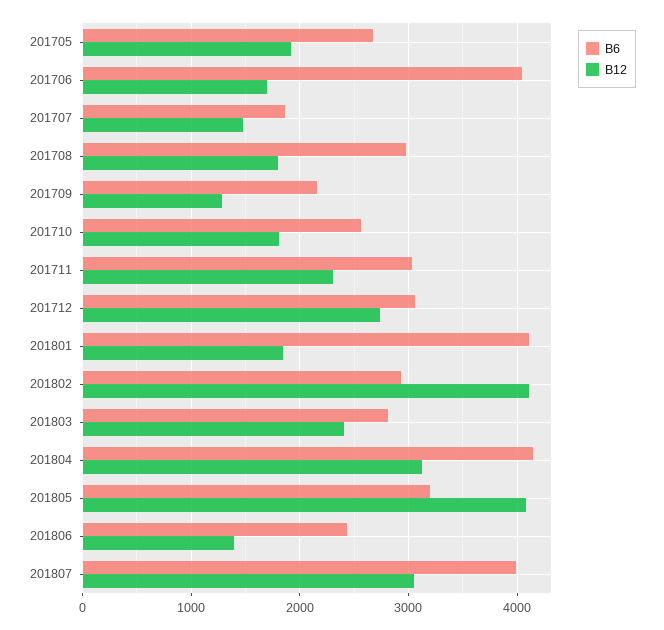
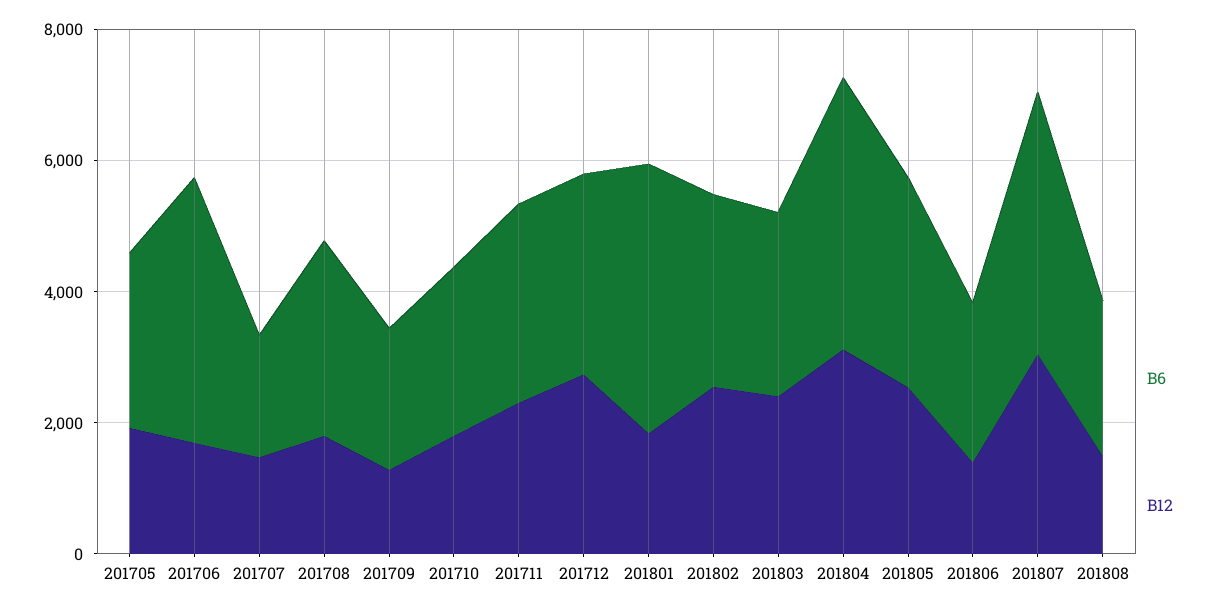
B12, 201802: 4100 -> 2500
B12, 201805: 4100 -> 2500
B6, 201808: none -> 2500
B12, 201808: none -> 1500

